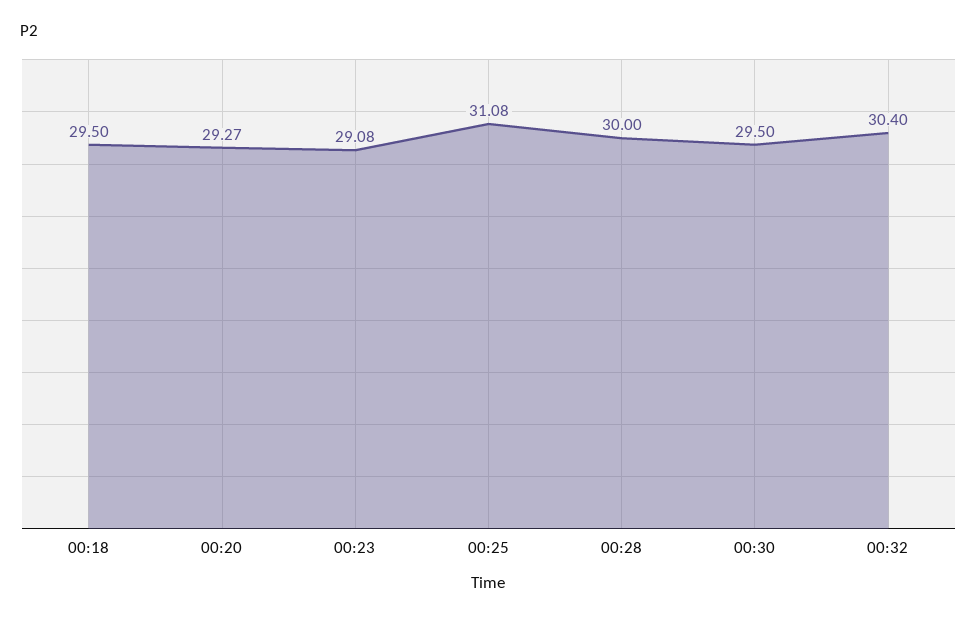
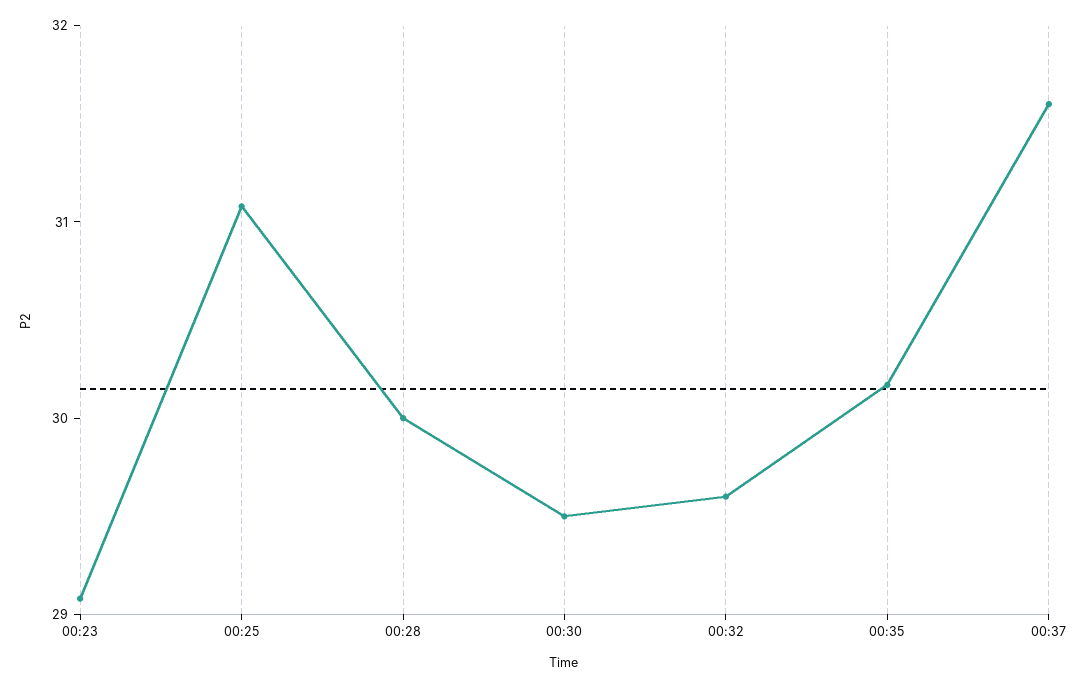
00:18: 29.5 -> none
00:20: 29.27 -> none
00:32: 30.4 -> 29.6
00:35: none -> 30.2
00:37: none -> 31.6

